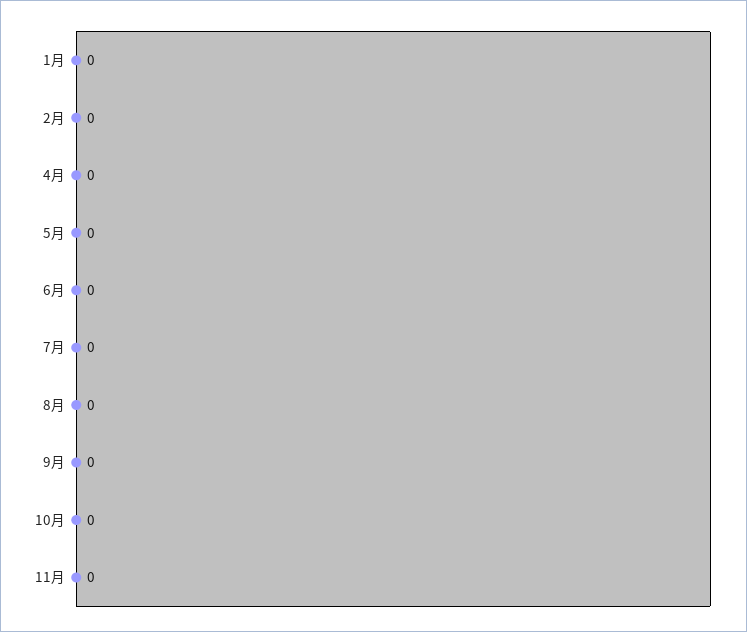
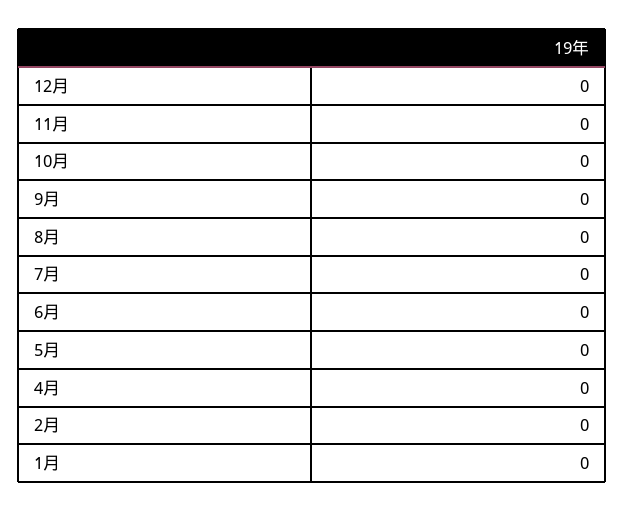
12月: none -> 0

